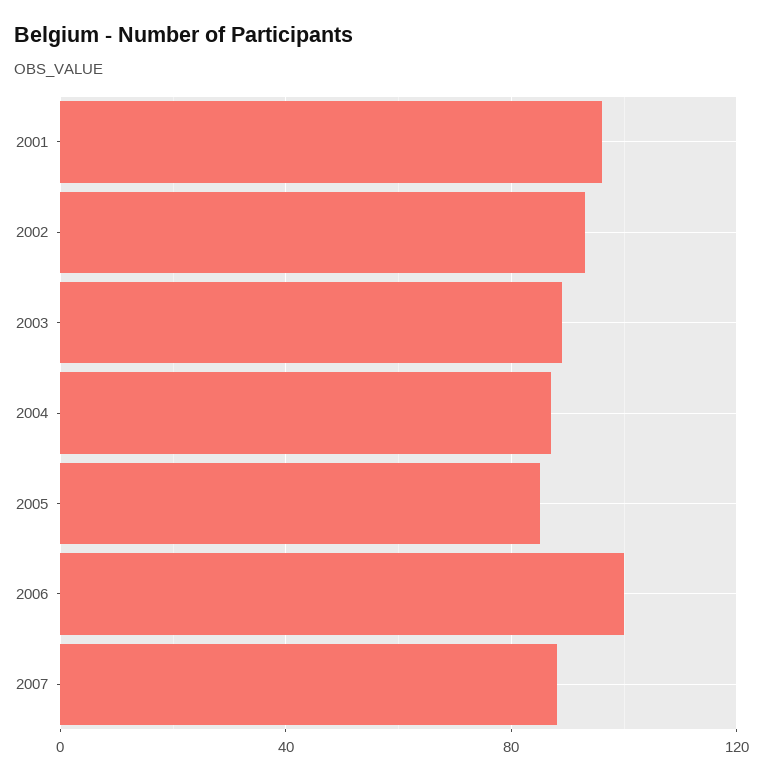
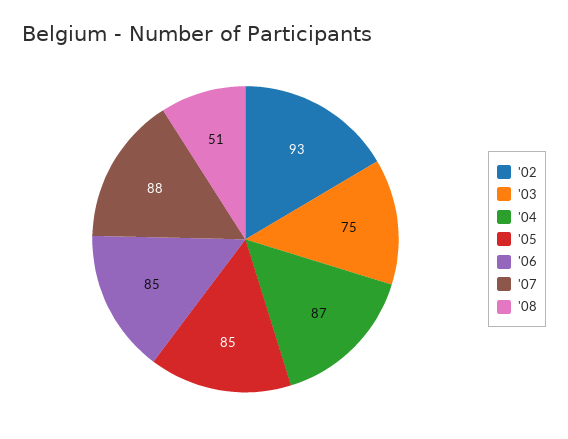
2001: 95 -> none
2003: 90 -> 75
2006: 100 -> 85
'08: none -> 51

